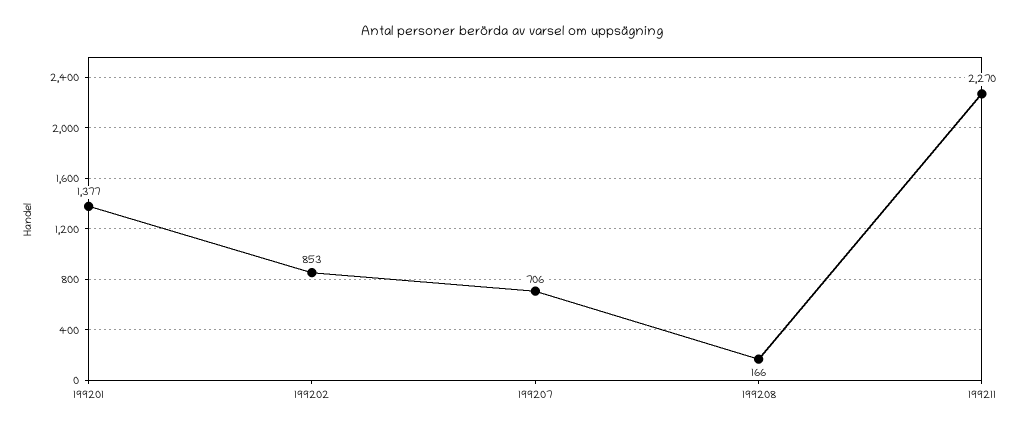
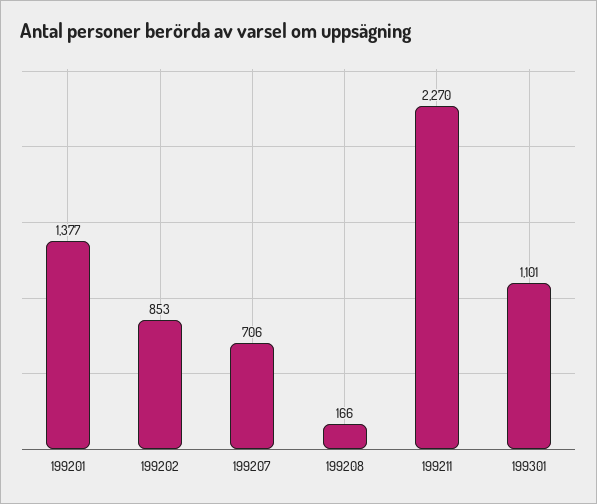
199301: none -> 1101

